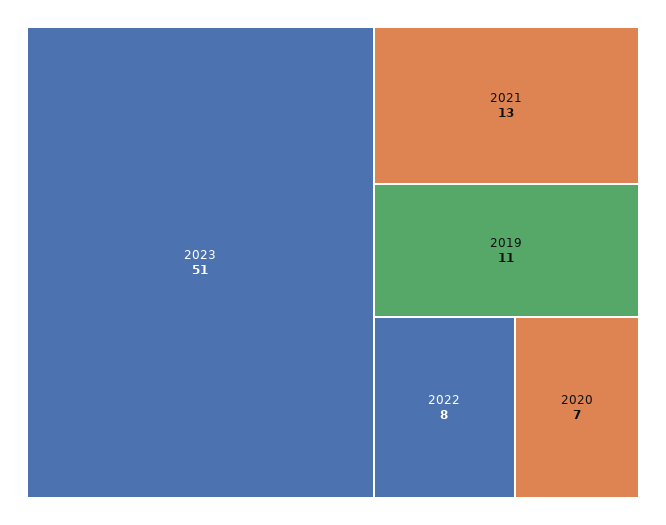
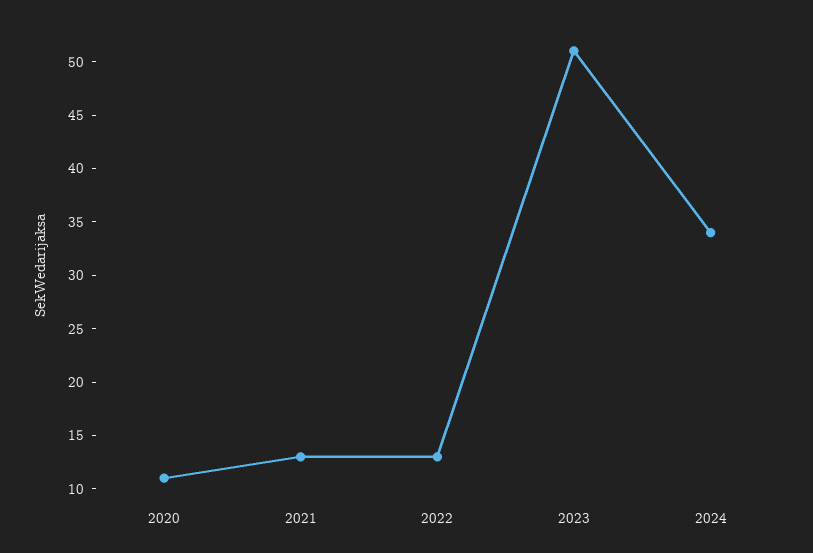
2019: 11 -> none
2022: 8 -> 13
2020: 7 -> 11
2024: none -> 34

